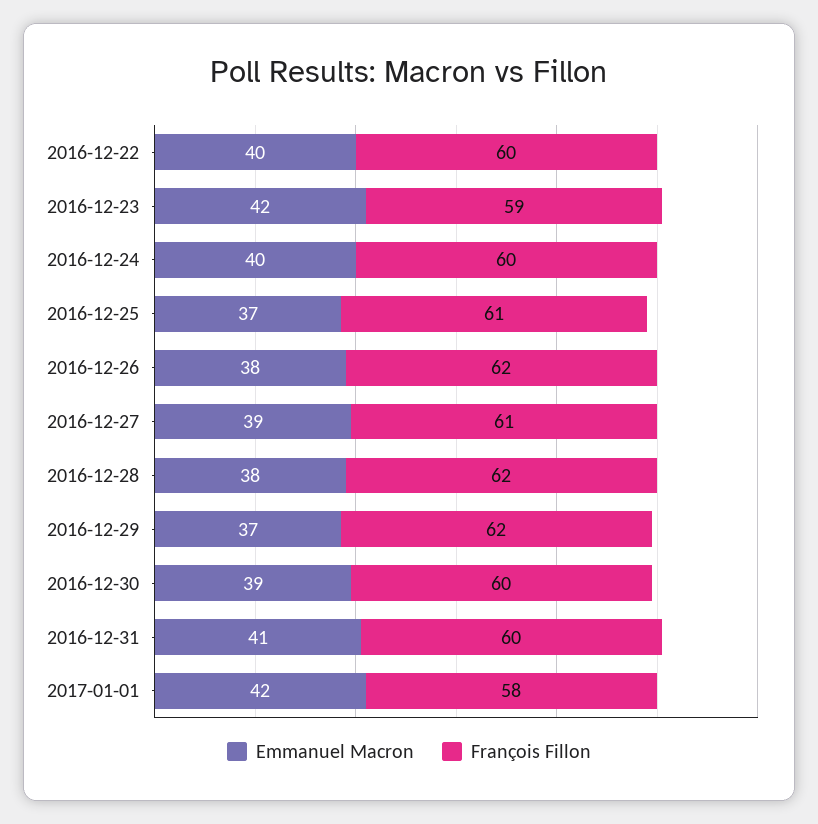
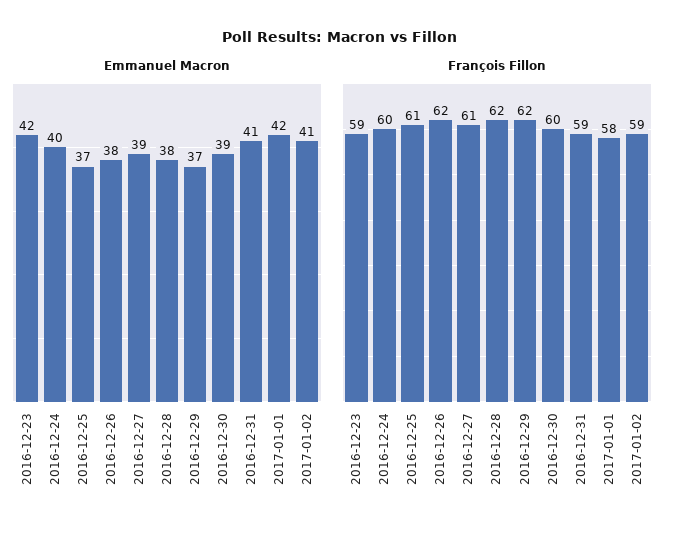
Emmanuel Macron, 2016-12-22: 40 -> none
François Fillon, 2016-12-22: 60 -> none
François Fillon, 2016-12-31: 60 -> 59
Emmanuel Macron, 2017-01-02: none -> 41
François Fillon, 2017-01-02: none -> 59

